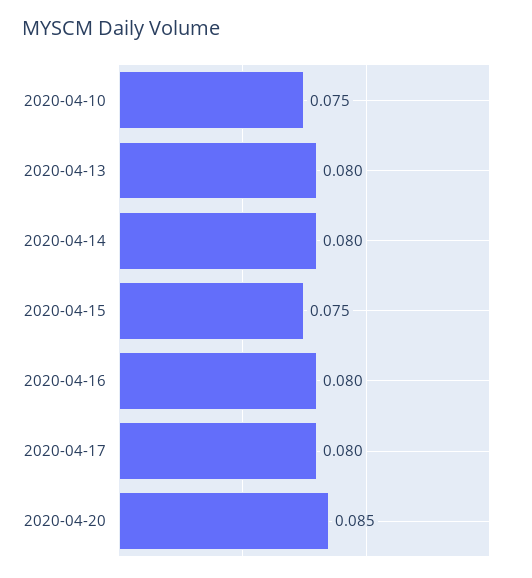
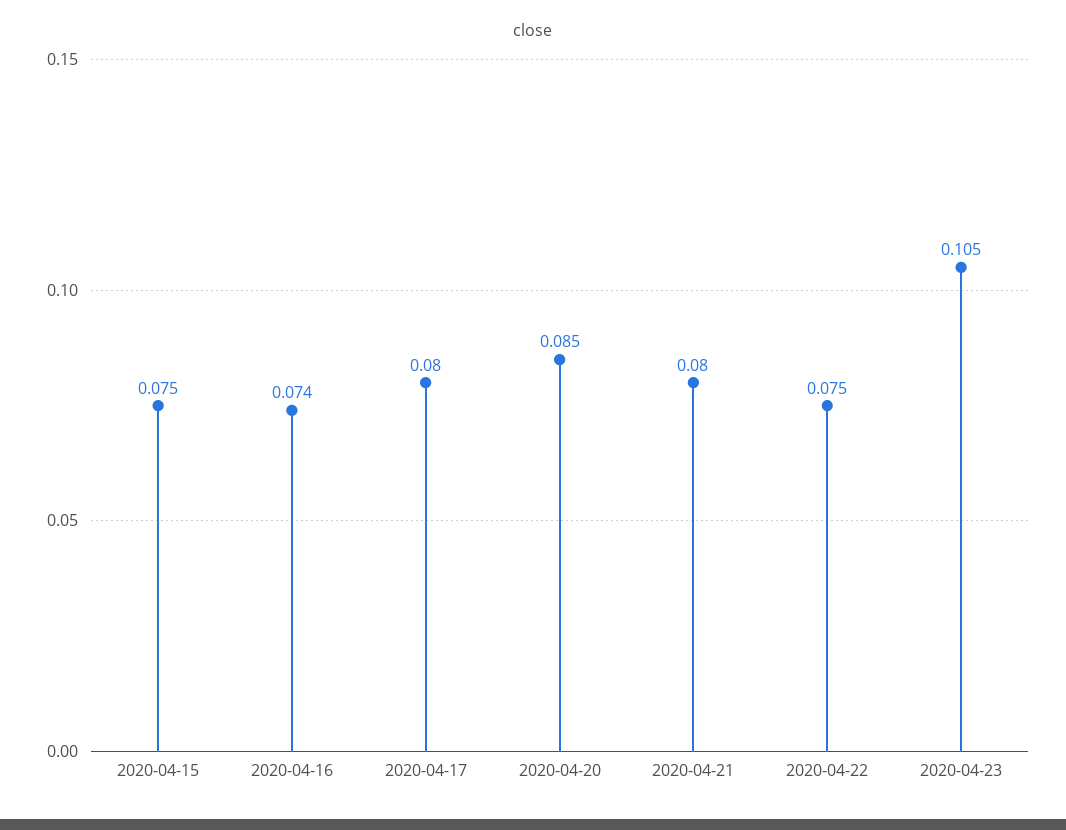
2020-04-10: 0.075 -> none
2020-04-13: 0.08 -> none
2020-04-14: 0.08 -> none
2020-04-16: 0.08 -> 0.074
2020-04-21: none -> 0.08
2020-04-22: none -> 0.075
2020-04-23: none -> 0.105

